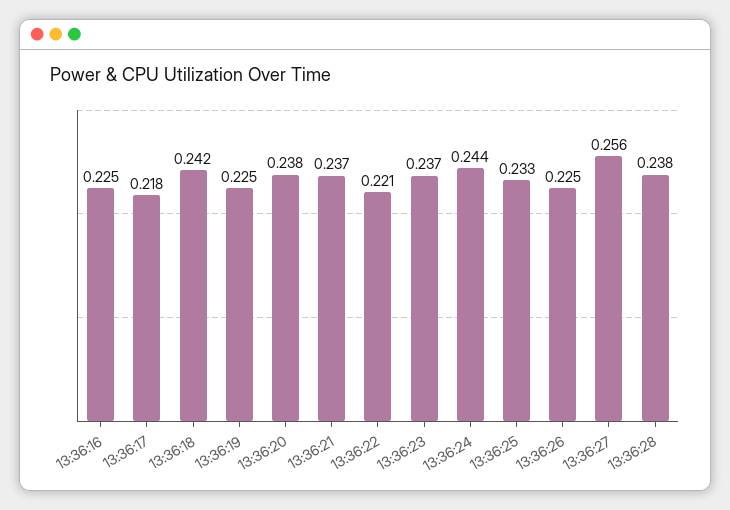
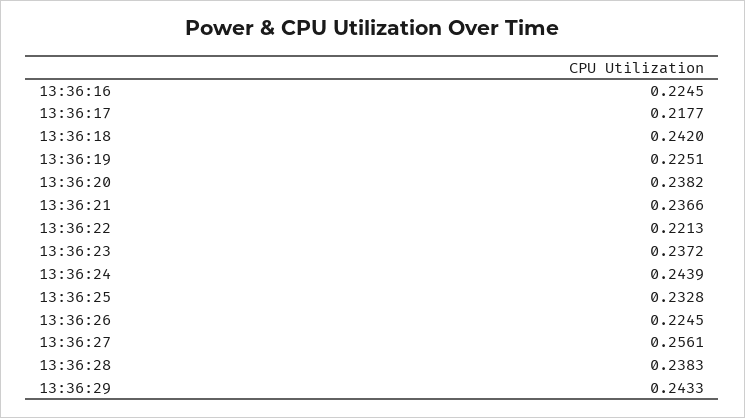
13:36:29: none -> 0.2433

